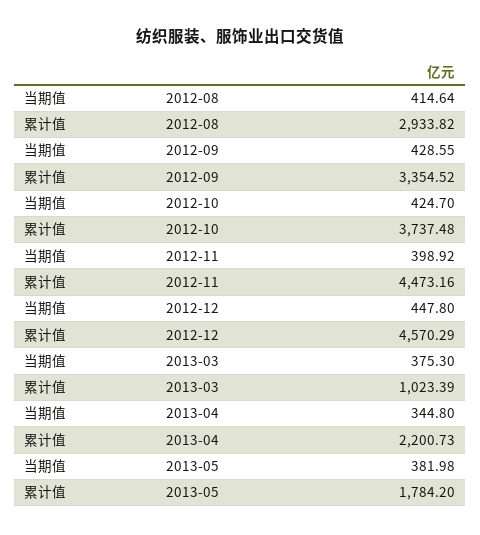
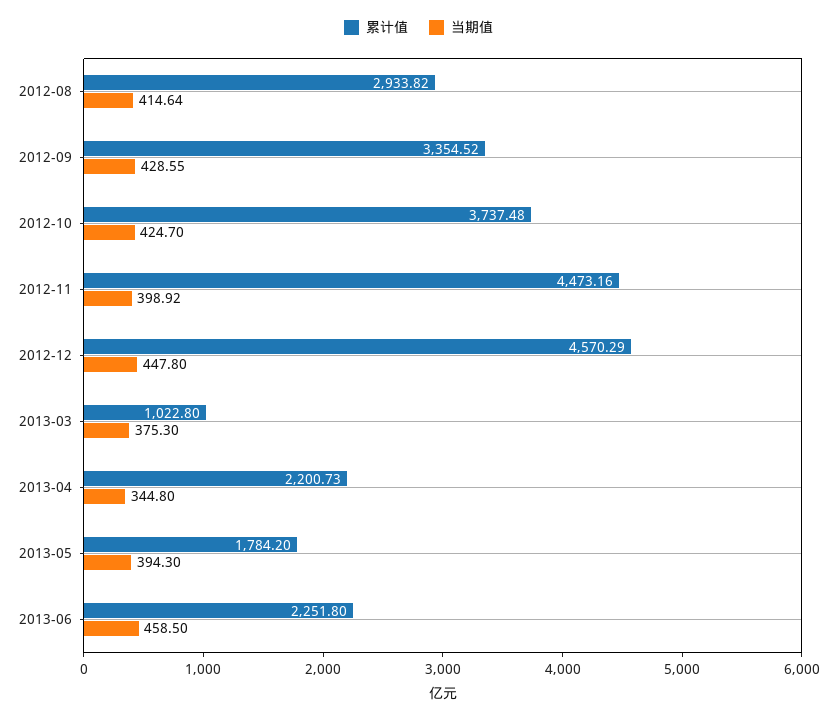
累计值, 2013-03: 1023.39 -> 1022.8
当期值, 2013-05: 381.98 -> 394.3
累计值, 2013-06: none -> 2251.8
当期值, 2013-06: none -> 458.5

